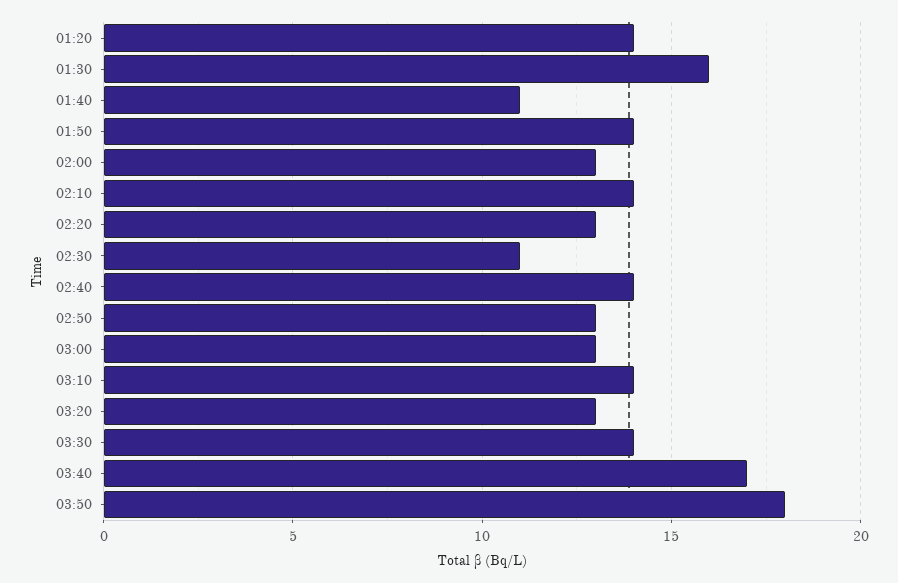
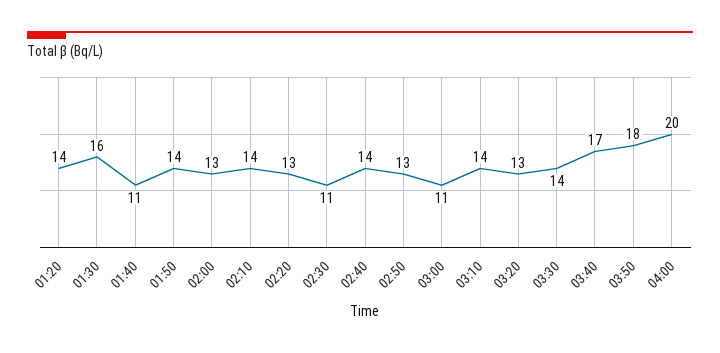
03:00: 13 -> 11
04:00: none -> 20

